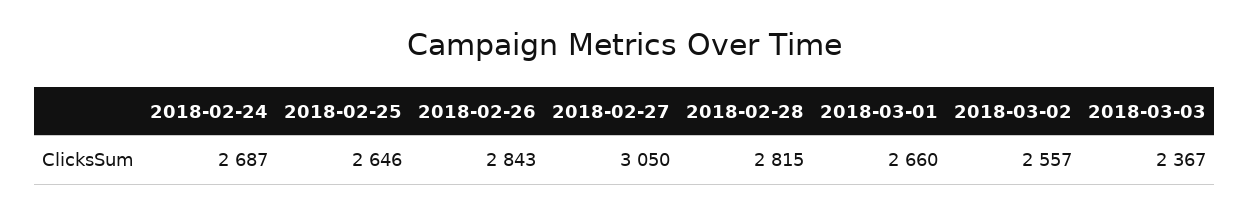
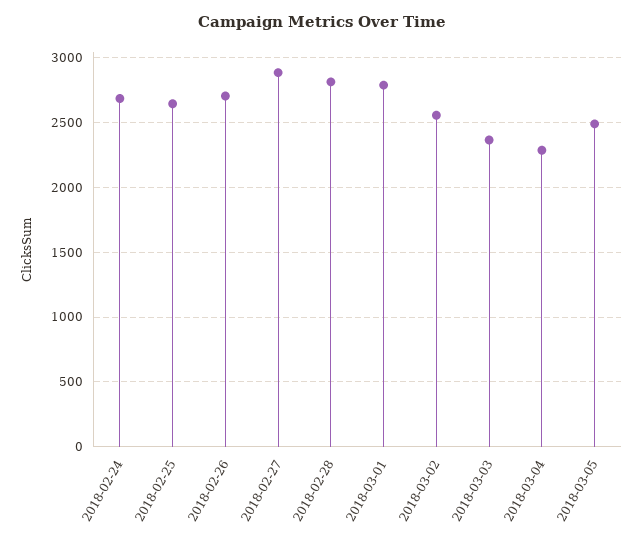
2018-02-26: 2843 -> 2700
2018-02-27: 3050 -> 2900
2018-03-01: 2660 -> 2800
2018-03-04: none -> 2300
2018-03-05: none -> 2500

